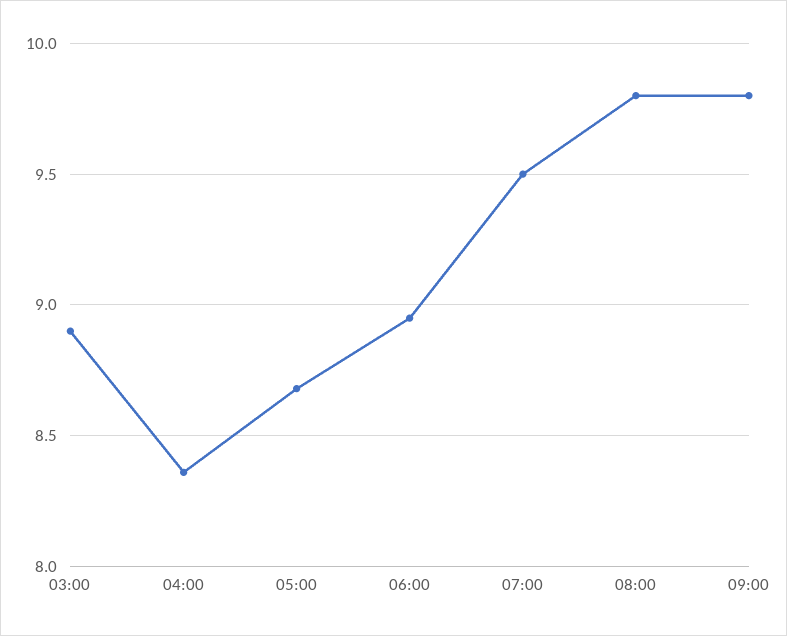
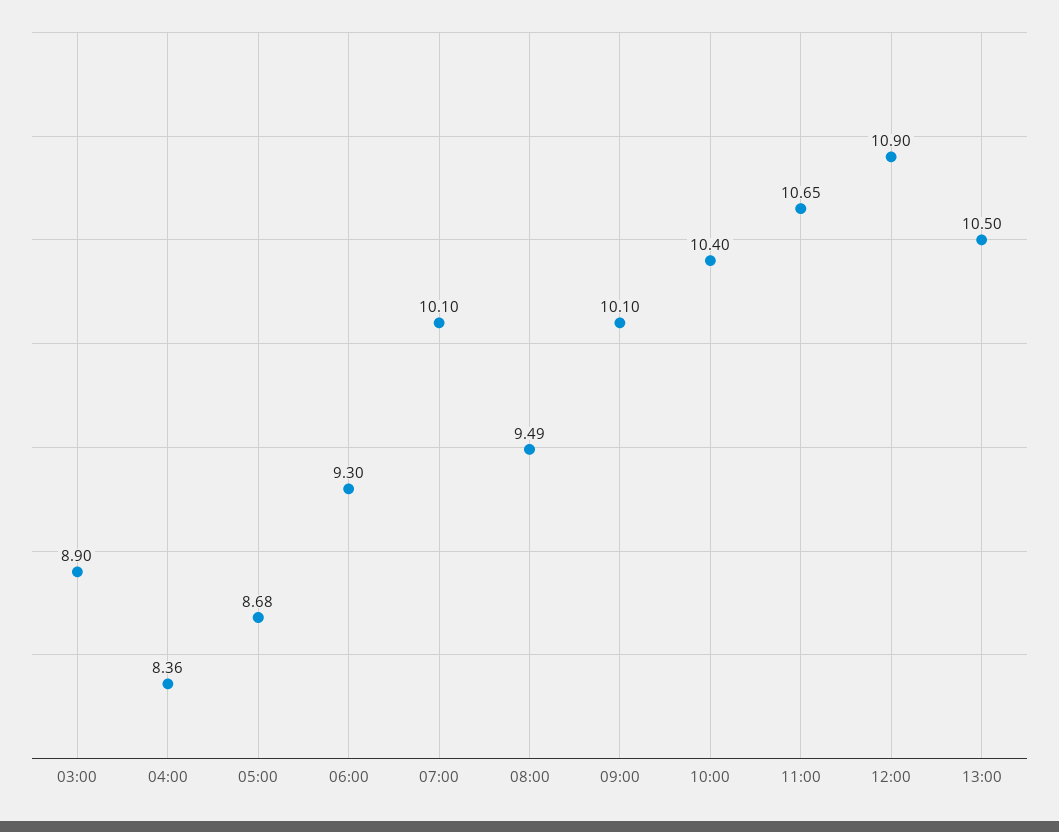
06:00: 8.95 -> 9.3
07:00: 9.5 -> 10.1
08:00: 9.8 -> 9.49
09:00: 9.8 -> 10.1
10:00: none -> 10.4
11:00: none -> 10.65
12:00: none -> 10.9
13:00: none -> 10.5

